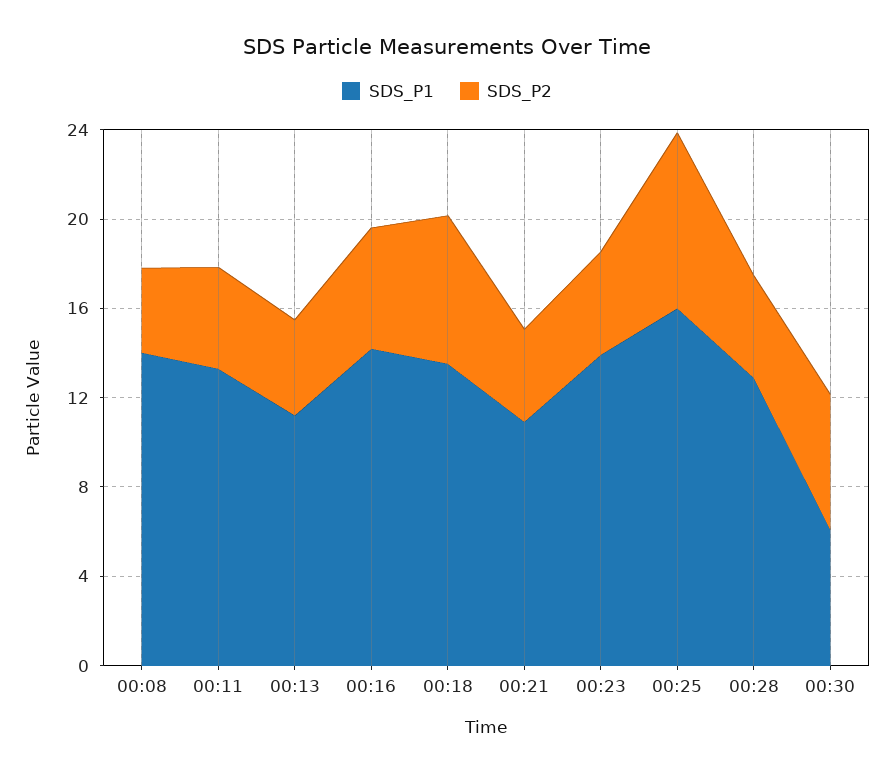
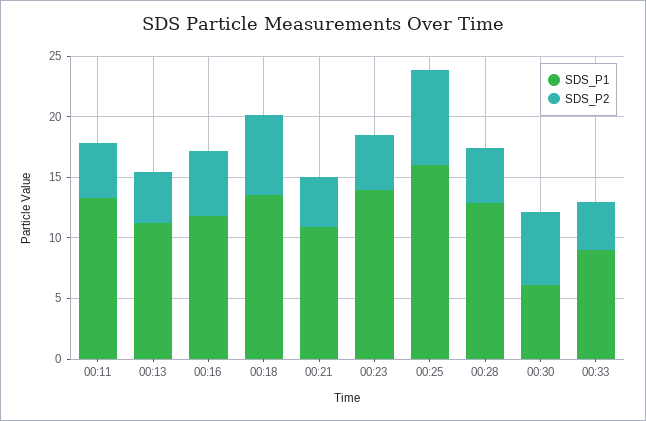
SDS_P1, 00:08: 14 -> none
SDS_P2, 00:08: 4 -> none
SDS_P1, 00:16: 14 -> 12
SDS_P1, 00:33: none -> 9
SDS_P2, 00:33: none -> 4

